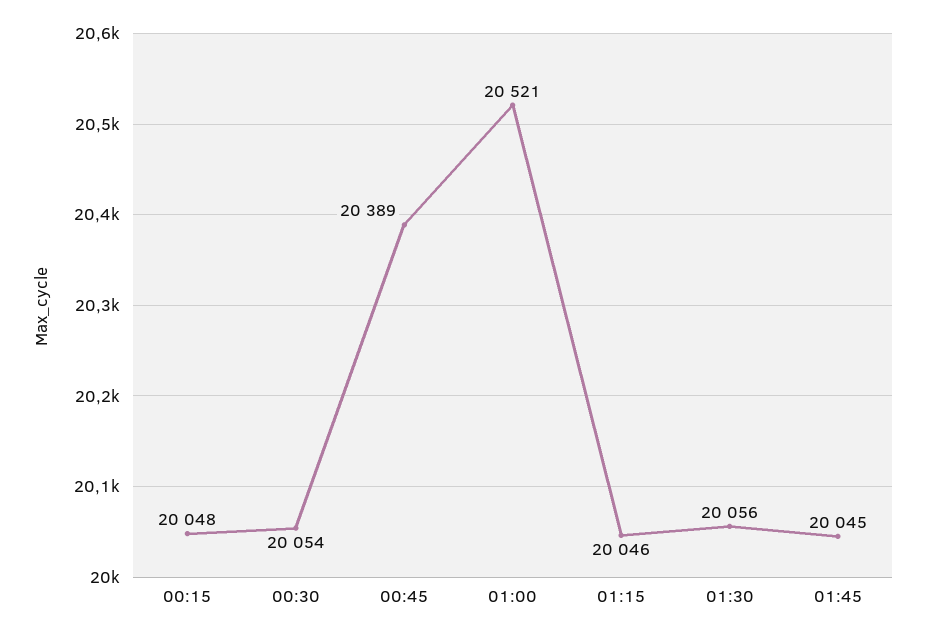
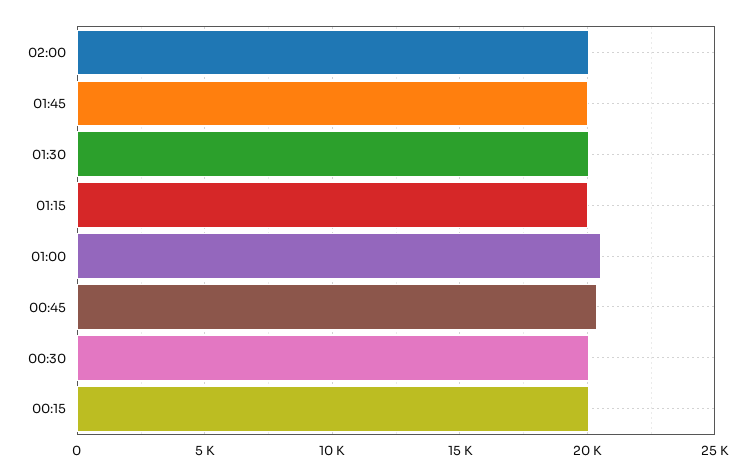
02:00: none -> 20000

